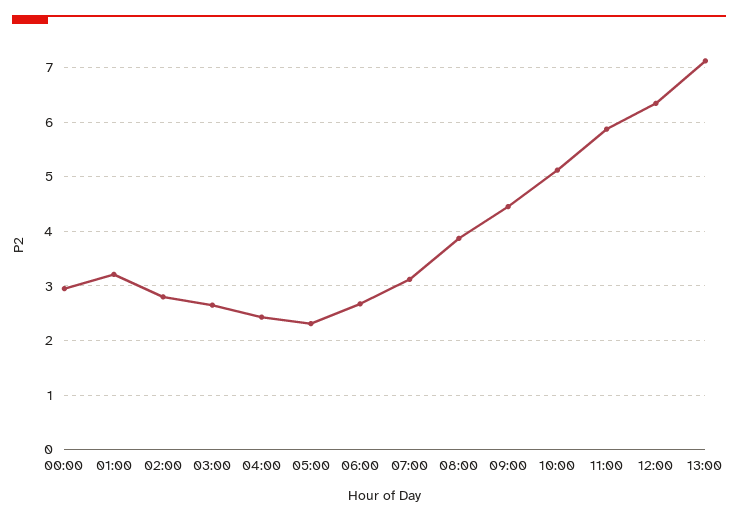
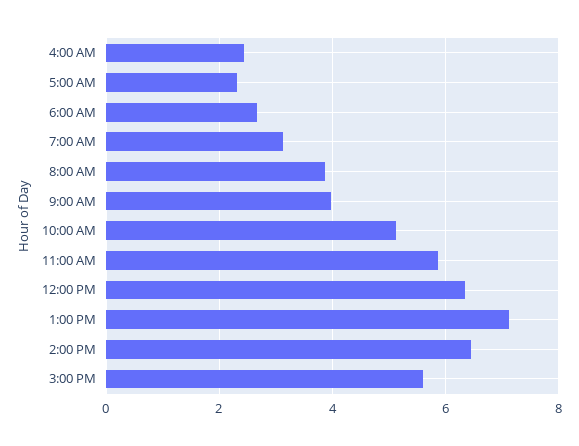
00:00: 3 -> none
01:00: 3.2 -> none
02:00: 2.8 -> none
03:00: 2.6 -> none
09:00: 4.4 -> 4
2:00 PM: none -> 6.4
3:00 PM: none -> 5.6

